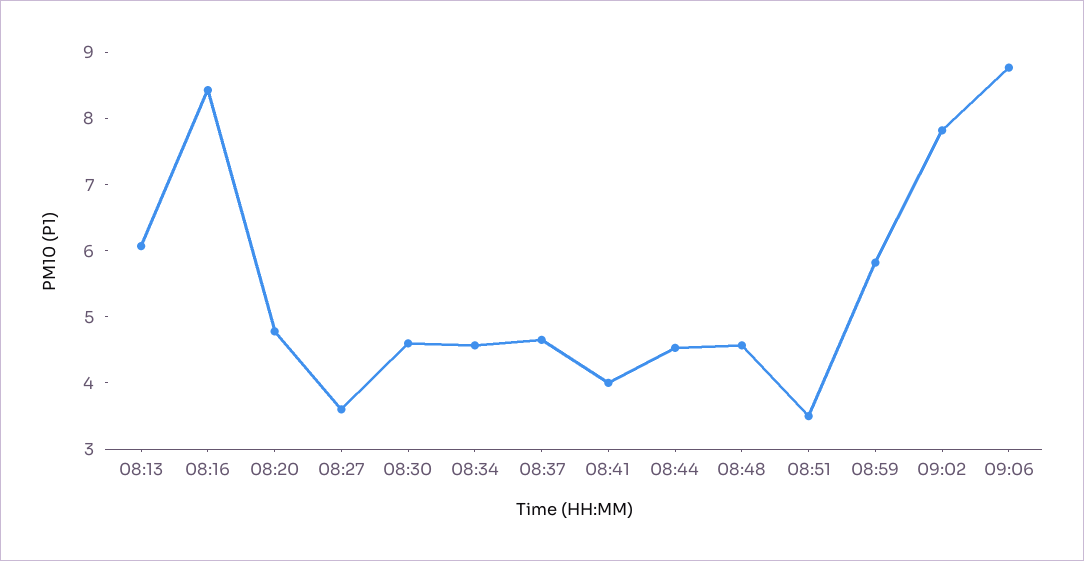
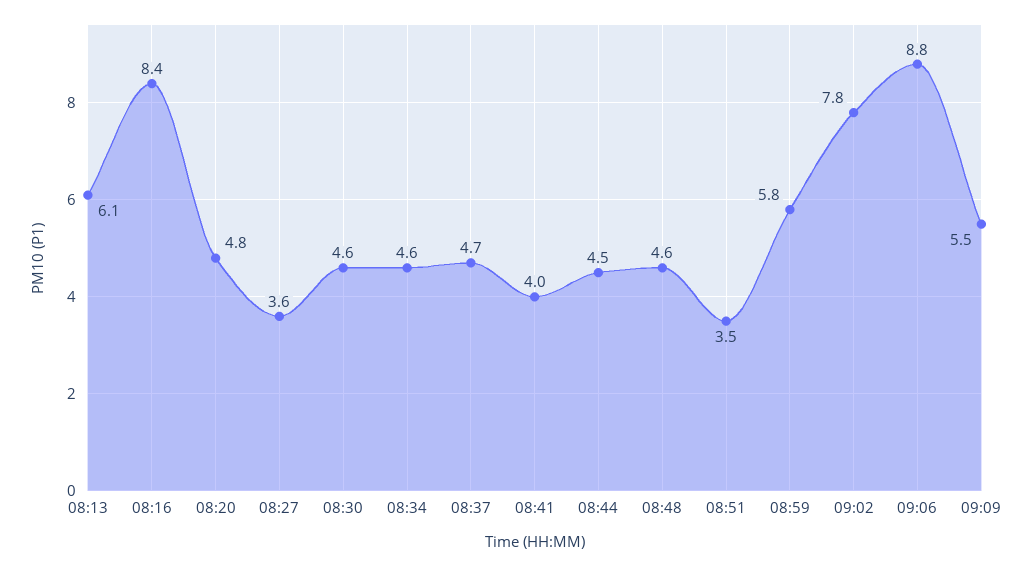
09:09: none -> 5.5

